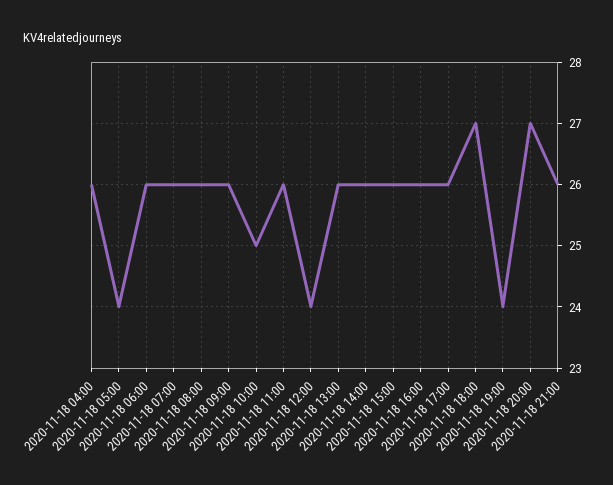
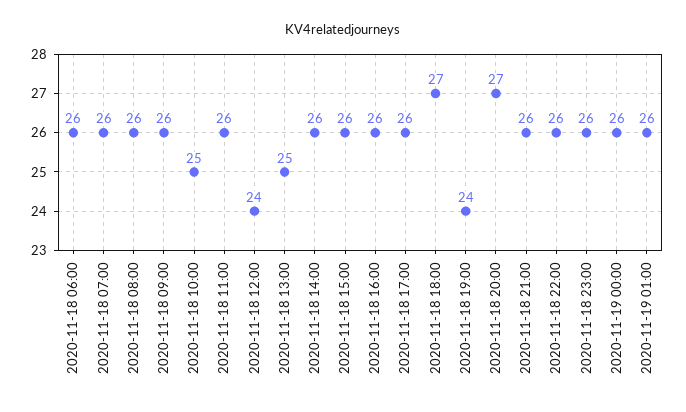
2020-11-18 04:00: 26 -> none
2020-11-18 05:00: 24 -> none
2020-11-18 13:00: 26 -> 25
2020-11-18 22:00: none -> 26
2020-11-18 23:00: none -> 26
2020-11-19 00:00: none -> 26
2020-11-19 01:00: none -> 26

